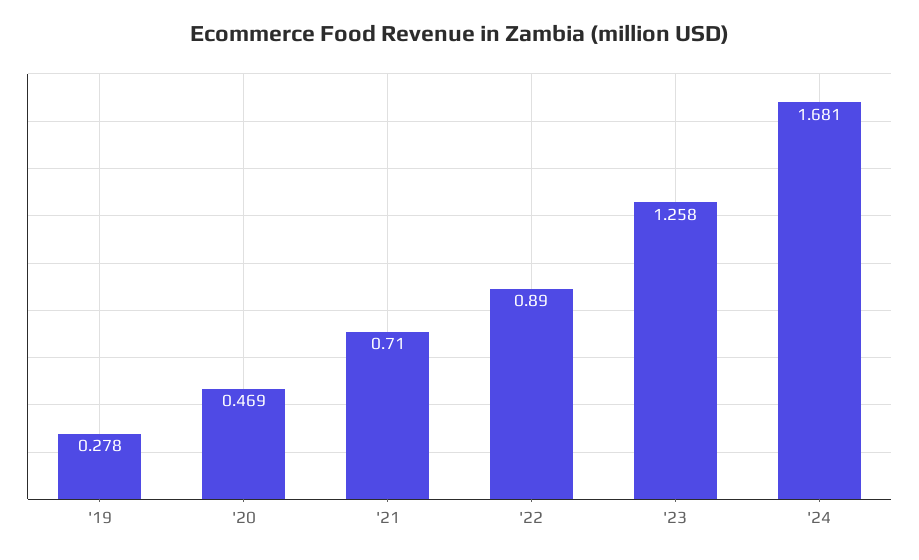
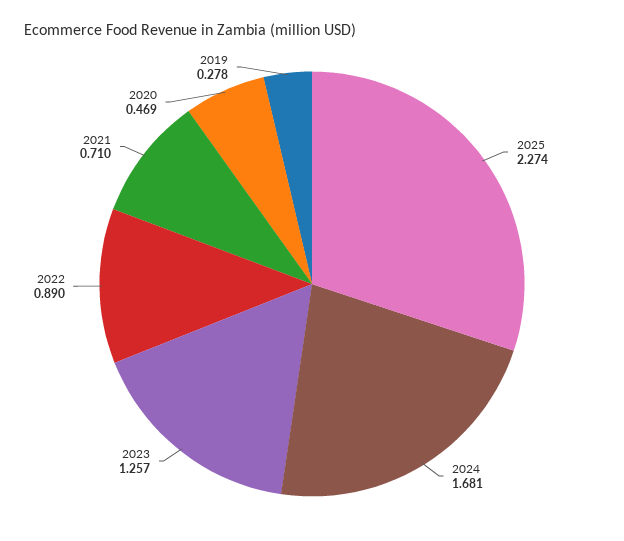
'23: 1.258 -> 1.257
2025: none -> 2.274

